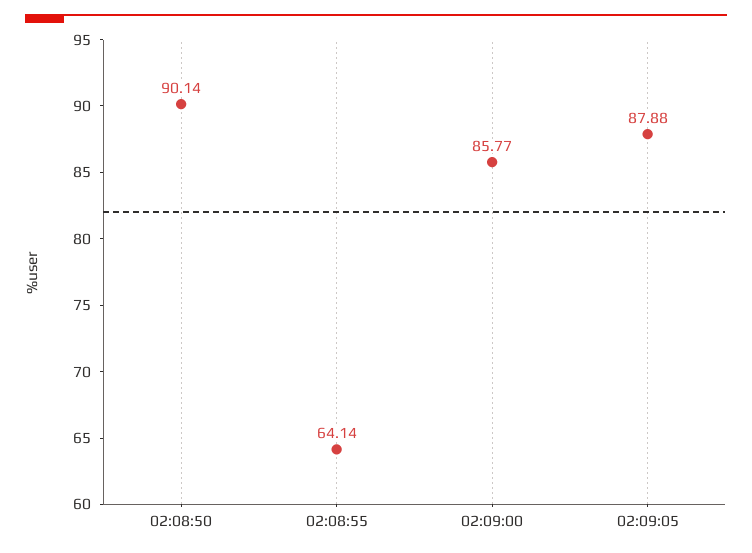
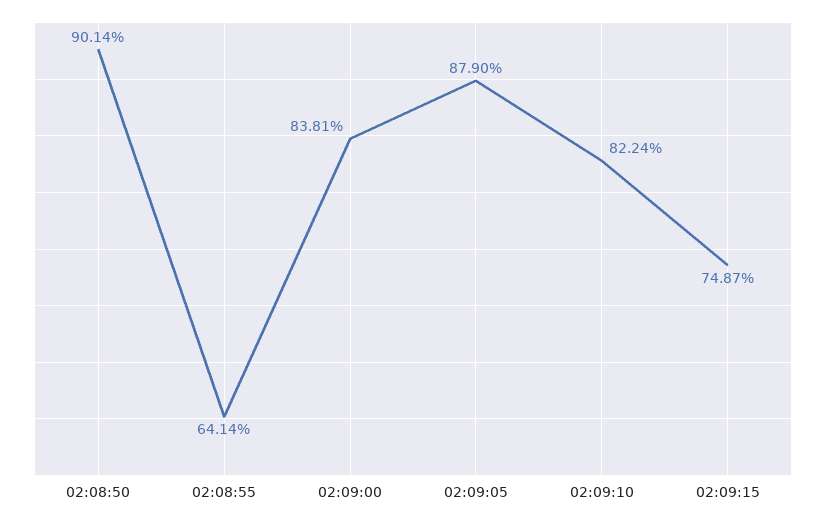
02:09:00: 85.77 -> 83.81
02:09:05: 87.88 -> 87.9
02:09:10: none -> 82.24
02:09:15: none -> 74.87

